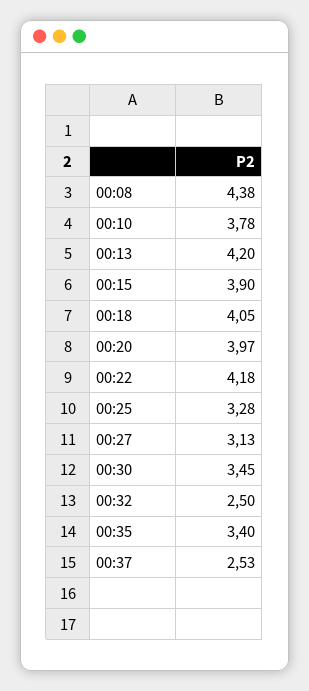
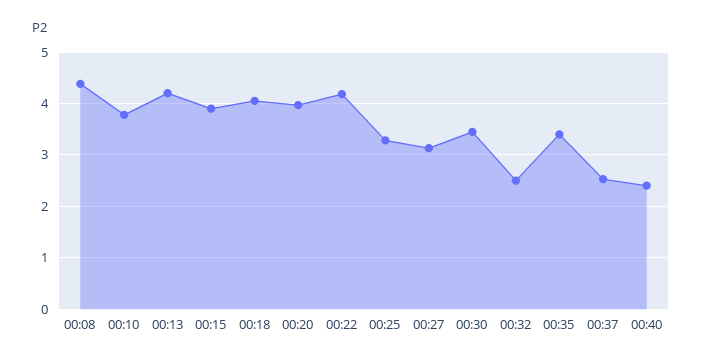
00:40: none -> 2.4

